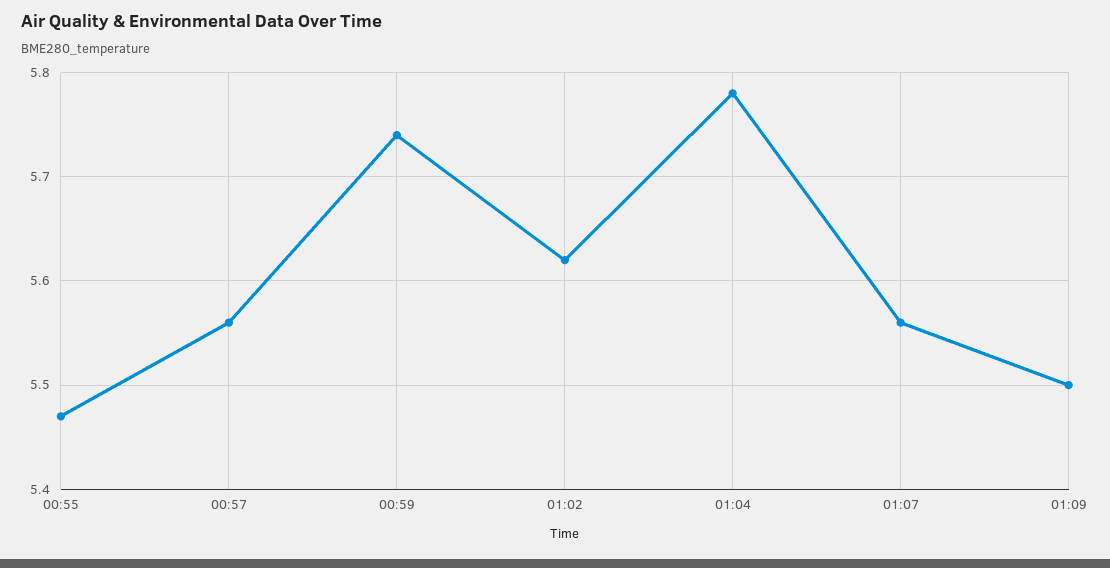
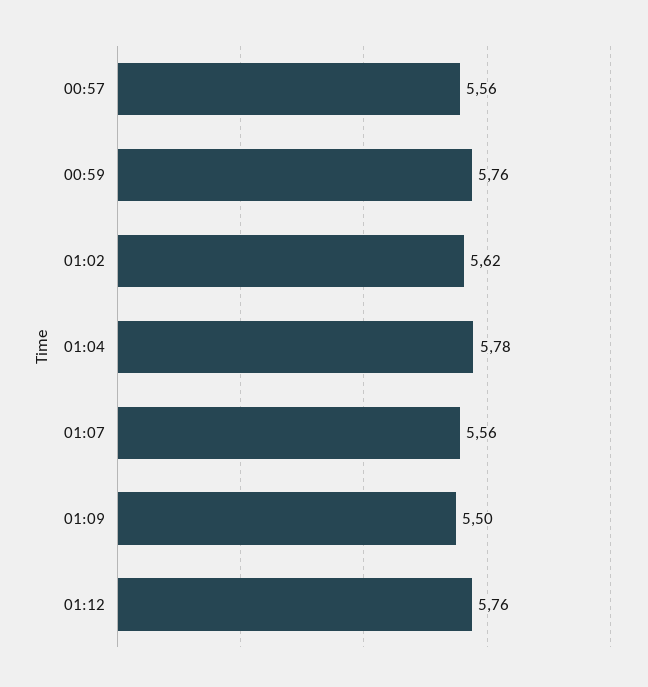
00:55: 5.47 -> none
00:59: 5.74 -> 5.76
01:12: none -> 5.76

